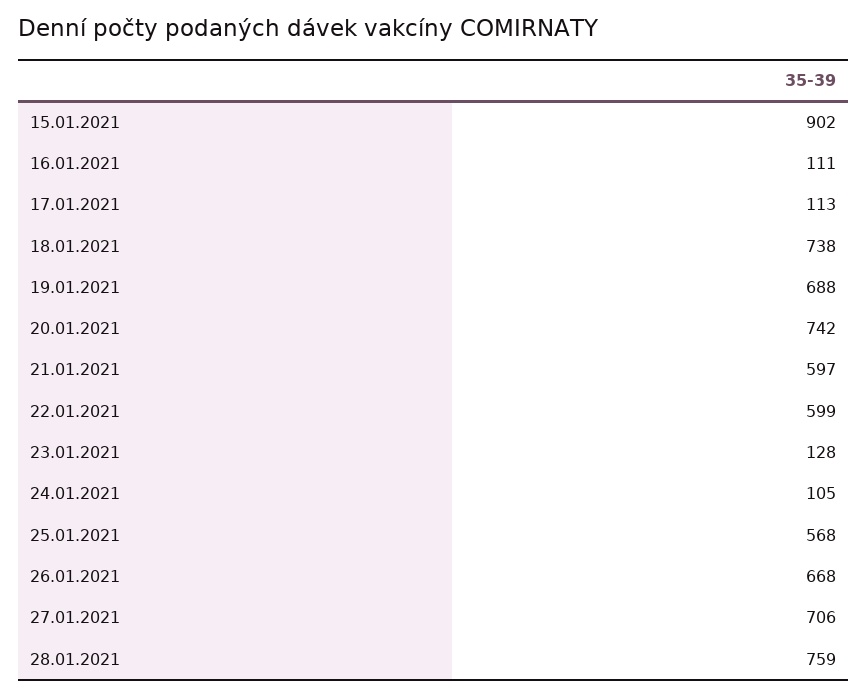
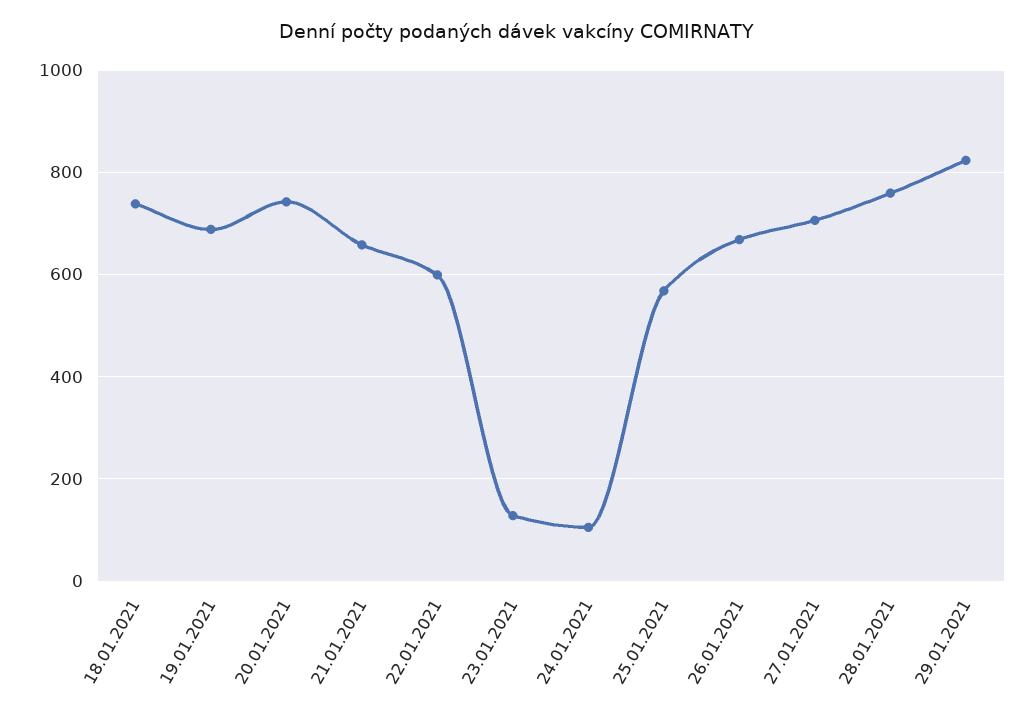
15.01.2021: 902 -> none
16.01.2021: 111 -> none
17.01.2021: 113 -> none
21.01.2021: 597 -> 660
29.01.2021: none -> 820

